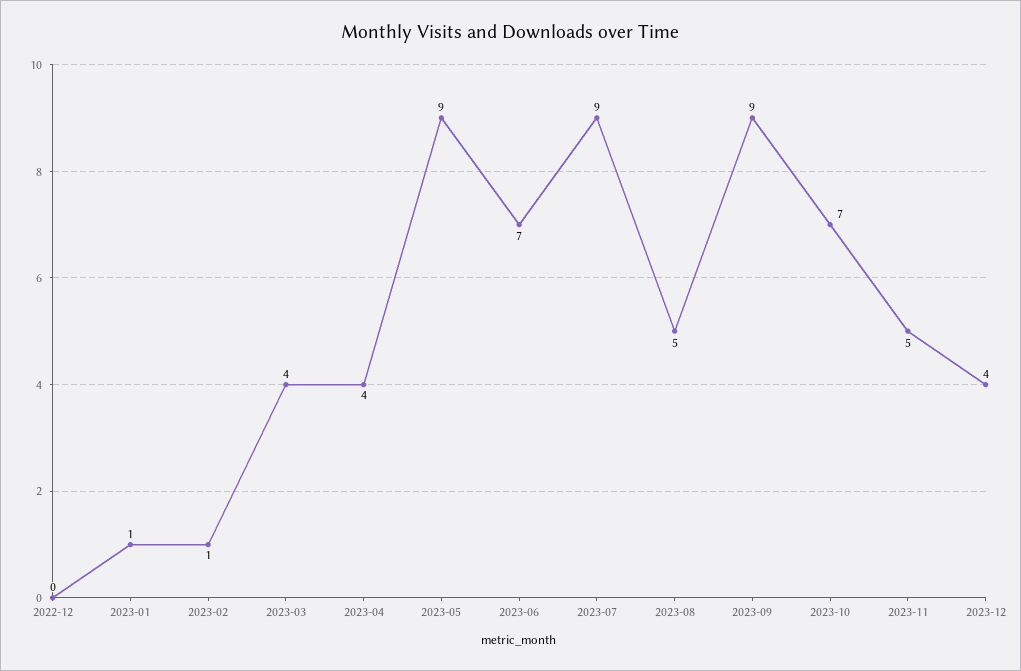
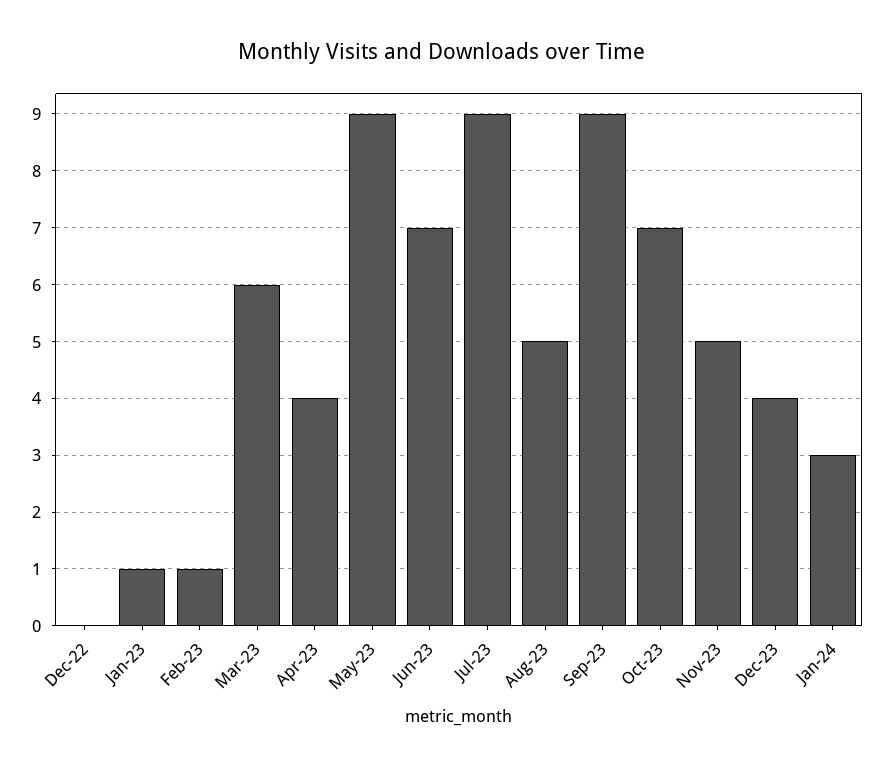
2023-03: 4 -> 6
Jan-24: none -> 3

